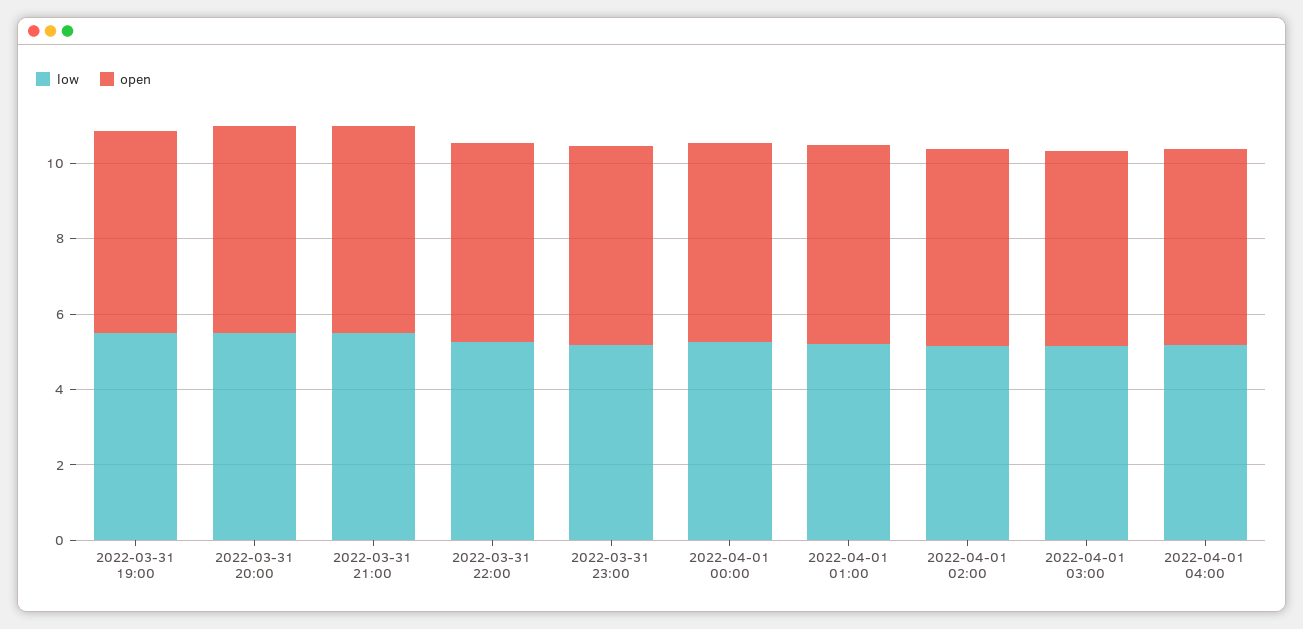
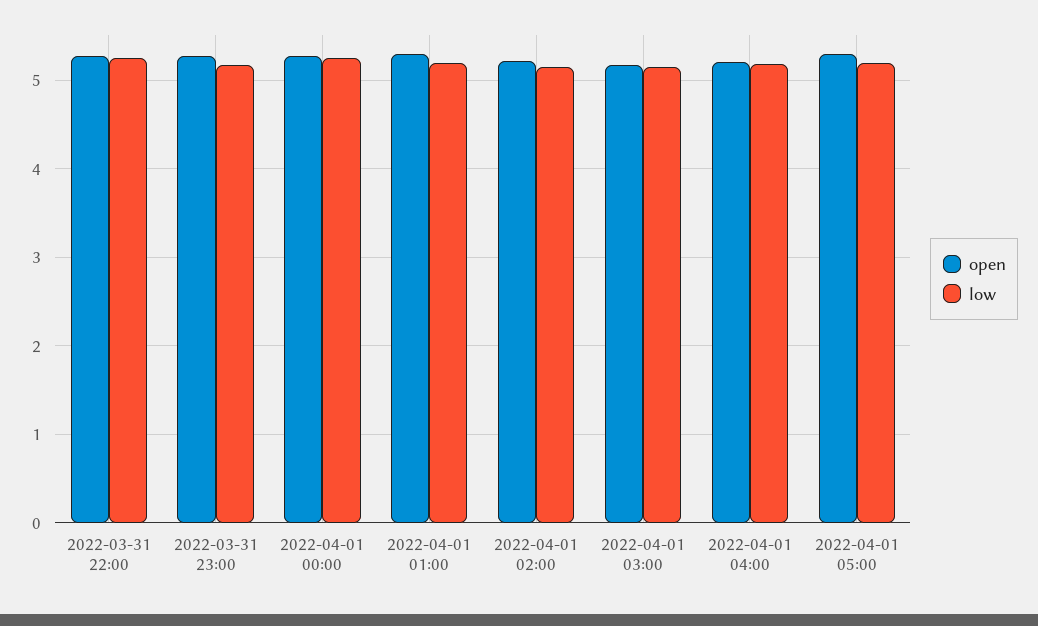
low, 2022-03-31 19:00: 5.5 -> none
open, 2022-03-31 19:00: 5.5 -> none
low, 2022-03-31 20:00: 5.5 -> none
open, 2022-03-31 20:00: 5.5 -> none
low, 2022-03-31 21:00: 5.5 -> none
open, 2022-03-31 21:00: 5.5 -> none
open, 2022-04-01 05:00: none -> 5.3
low, 2022-04-01 05:00: none -> 5.2

